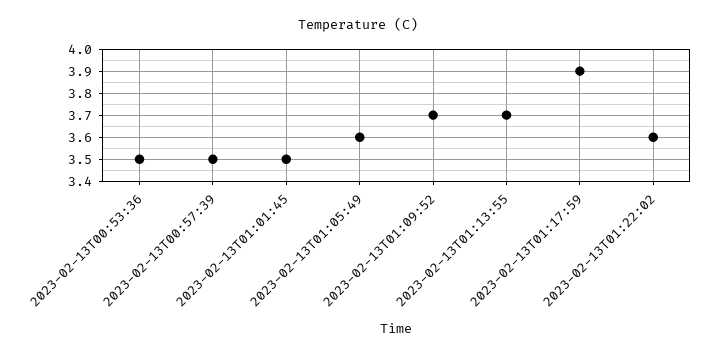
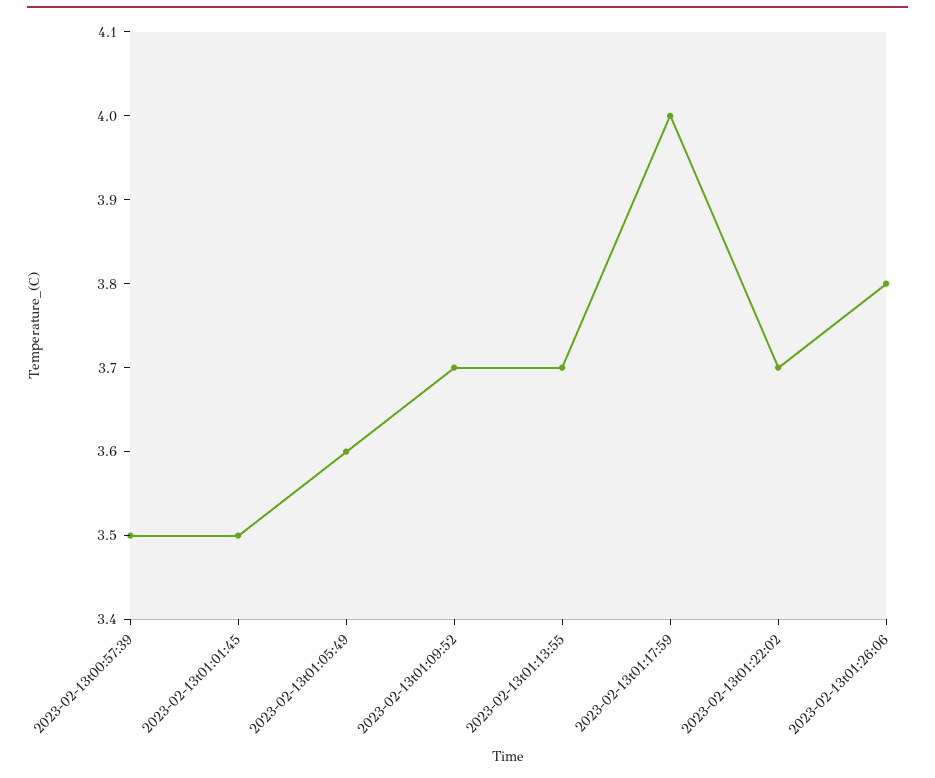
2023-02-13T00:53:36: 3.5 -> none
2023-02-13T01:17:59: 3.9 -> 4
2023-02-13T01:22:02: 3.6 -> 3.7
2023-02-13t01:26:06: none -> 3.8

